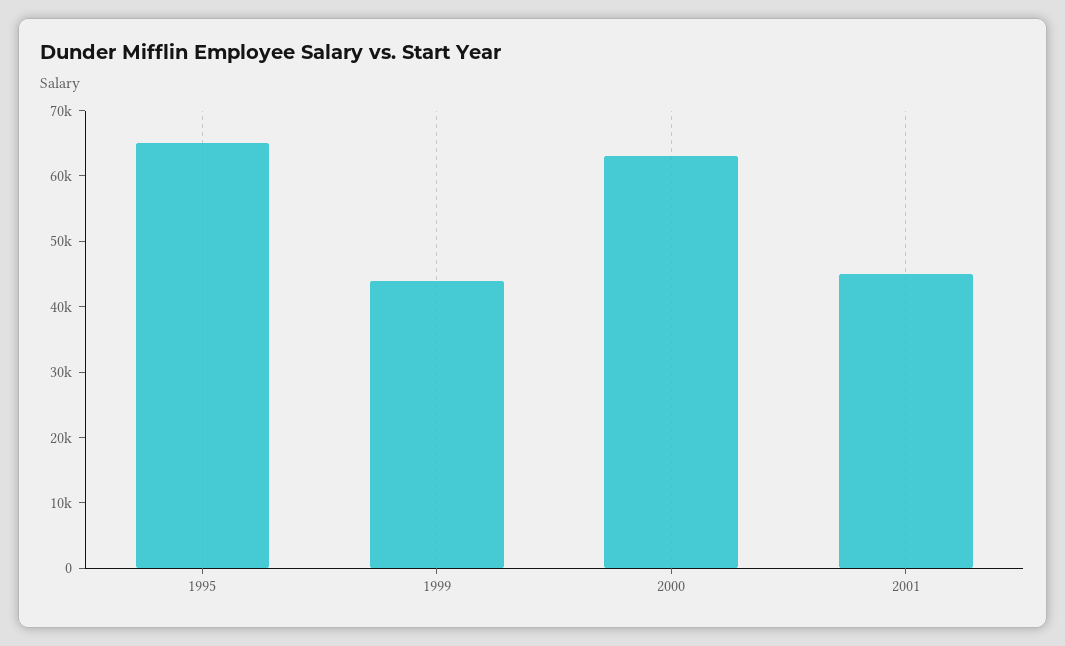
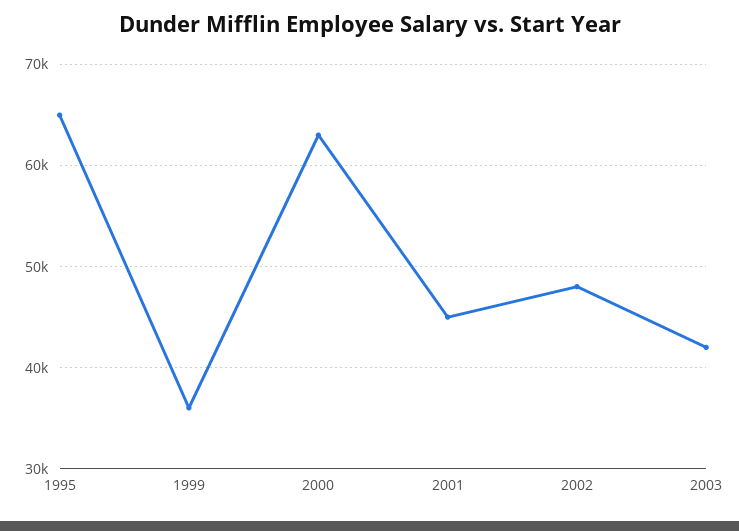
1999: 44000 -> 36000
2002: none -> 48000
2003: none -> 42000

